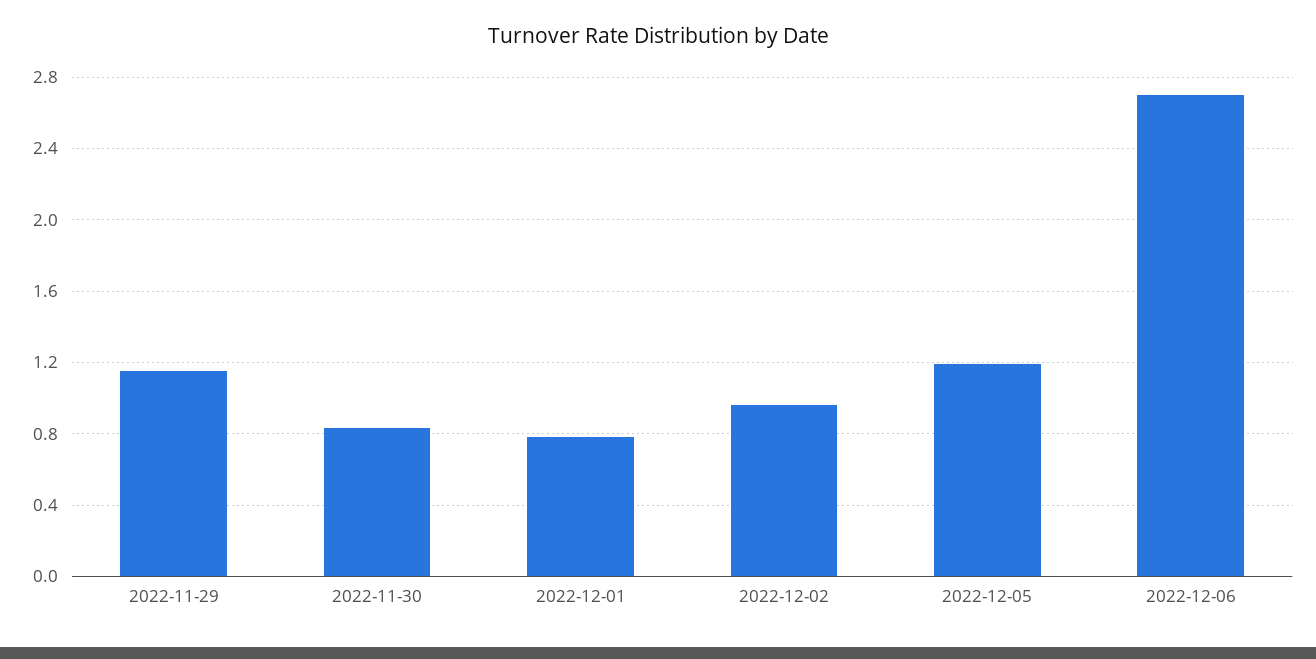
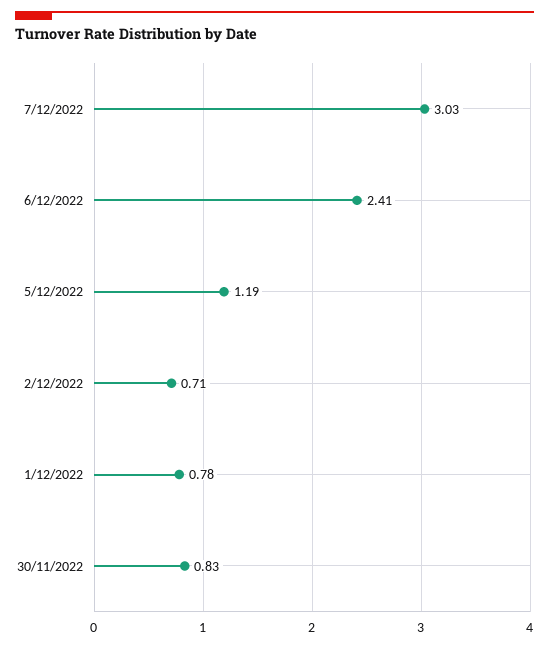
2022-11-29: 1.15 -> none
2022-12-02: 0.95 -> 0.71
2022-12-06: 2.7 -> 2.41
7/12/2022: none -> 3.03

